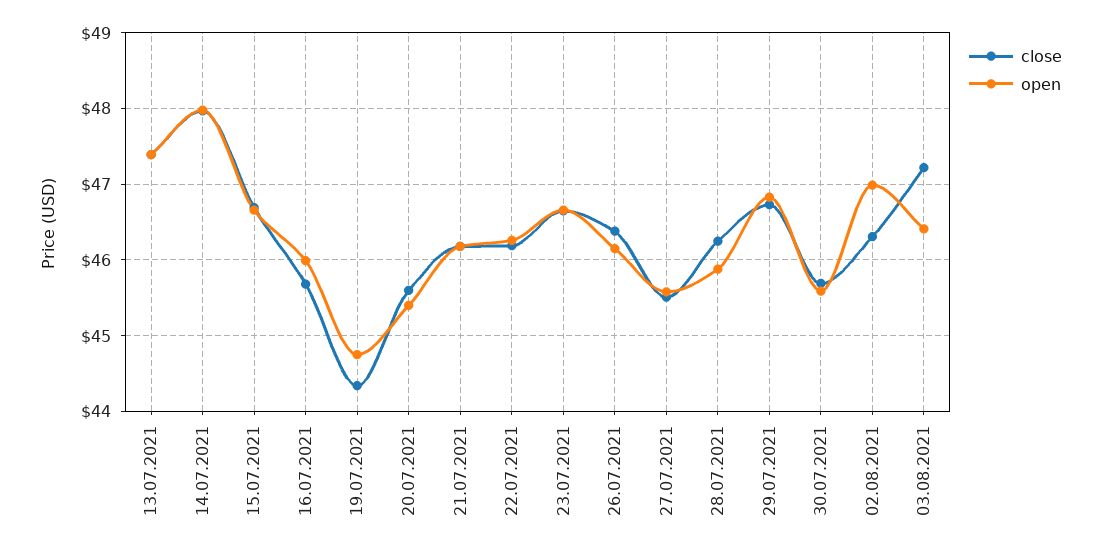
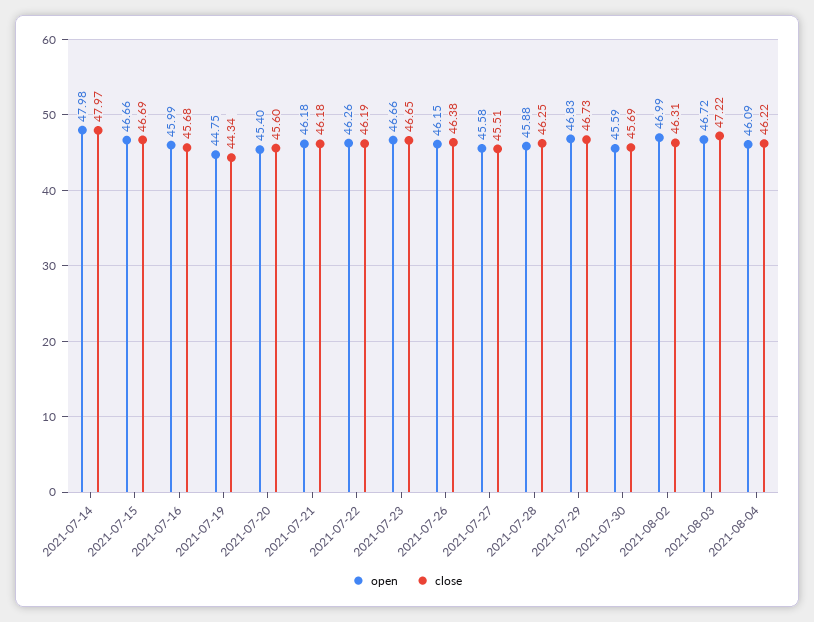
close, 13.07.2021: 47.4 -> none
open, 13.07.2021: 47.4 -> none
open, 03.08.2021: 46.4 -> 46.72
open, 2021-08-04: none -> 46.09
close, 2021-08-04: none -> 46.22

